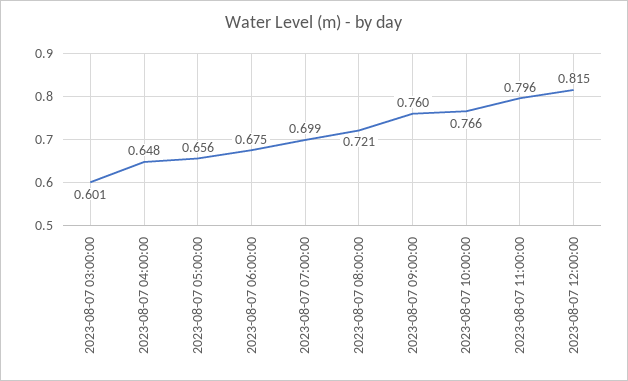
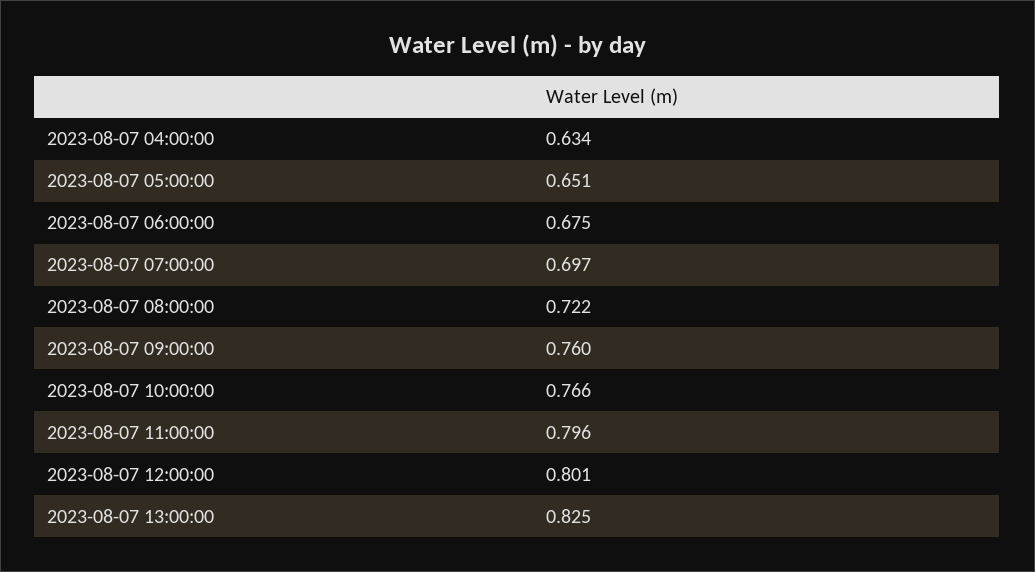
2023-08-07 03:00:00: 0.601 -> none
2023-08-07 04:00:00: 0.648 -> 0.634
2023-08-07 05:00:00: 0.656 -> 0.651
2023-08-07 07:00:00: 0.699 -> 0.697
2023-08-07 08:00:00: 0.721 -> 0.722
2023-08-07 12:00:00: 0.815 -> 0.801
2023-08-07 13:00:00: none -> 0.825

